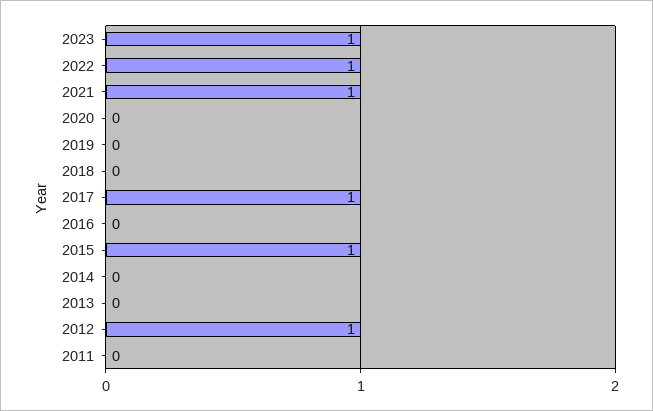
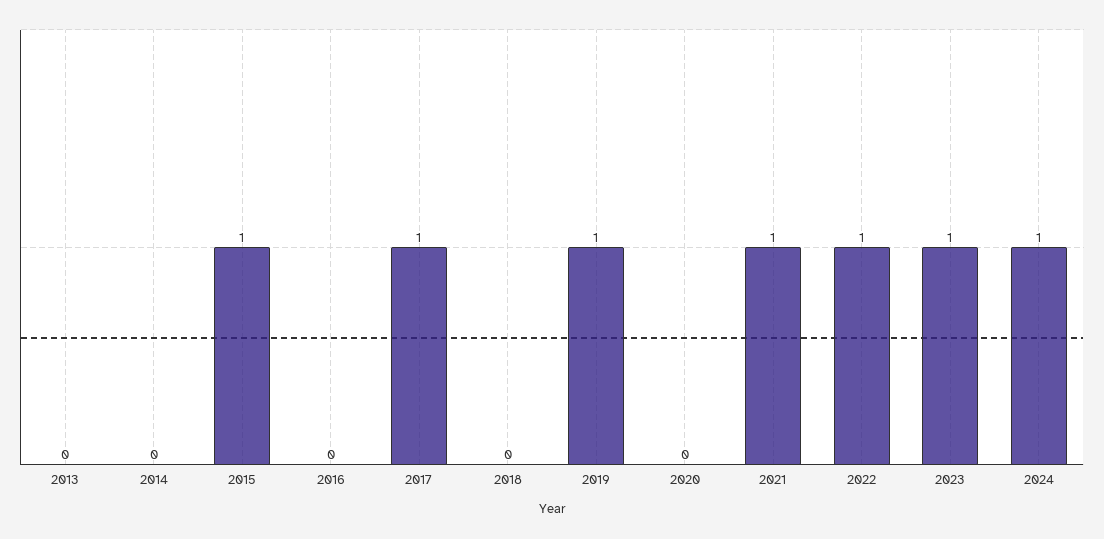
2019: 0 -> 1
2012: 1 -> none
2011: 0 -> none
2024: none -> 1

